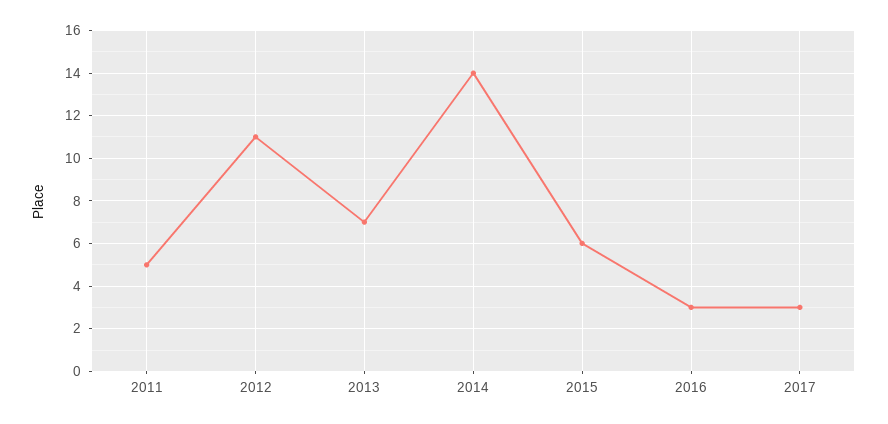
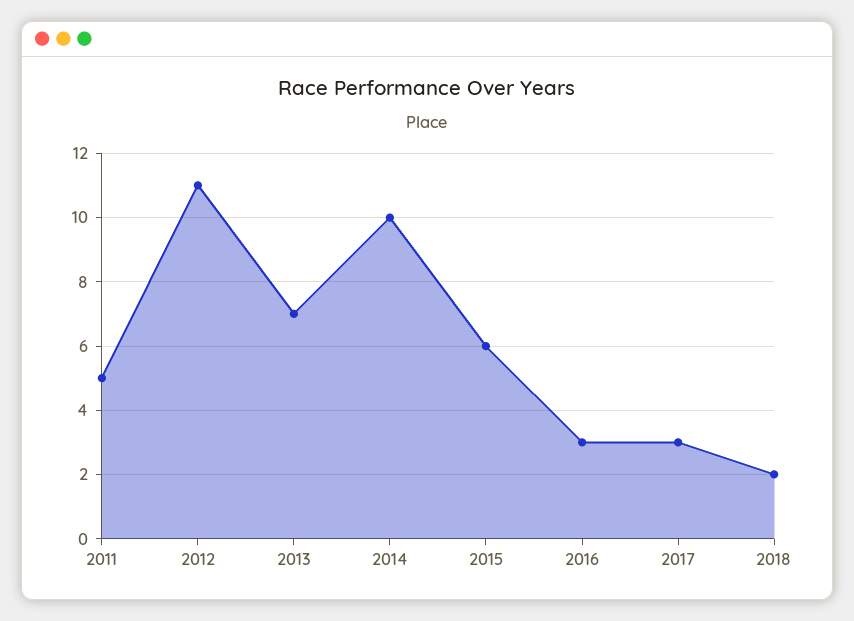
2014: 14 -> 10
2018: none -> 2

